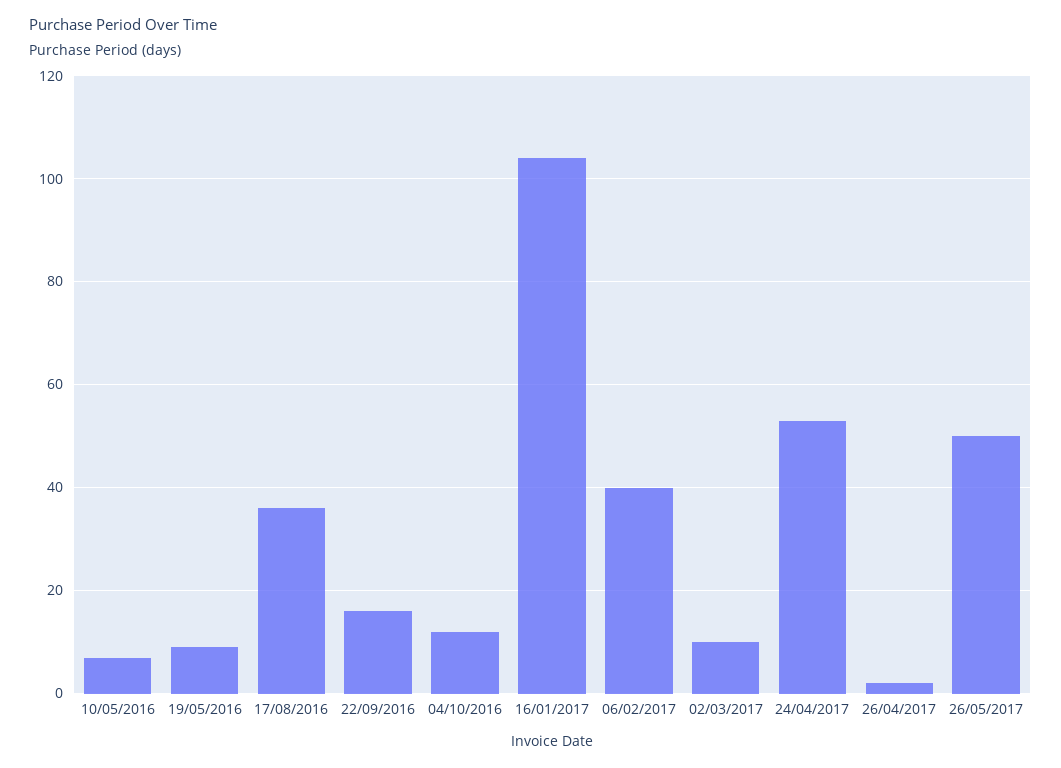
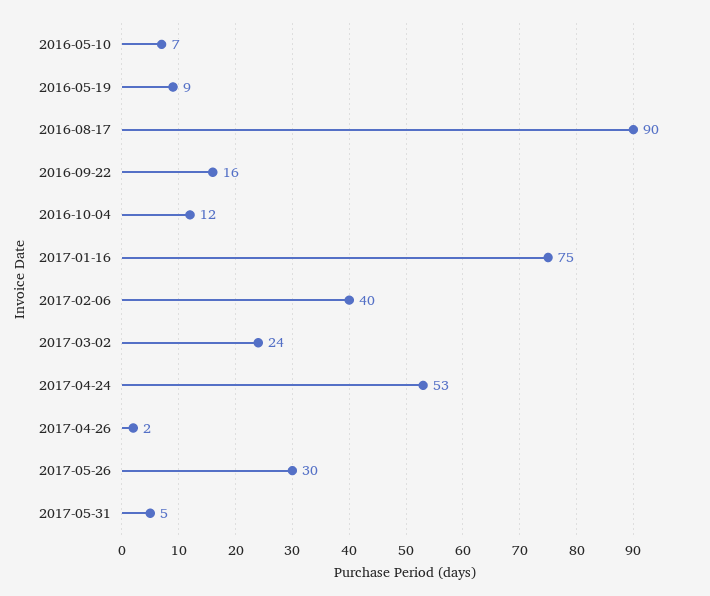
17/08/2016: 35 -> 90
16/01/2017: 105 -> 75
02/03/2017: 10 -> 24
26/05/2017: 50 -> 30
2017-05-31: none -> 5

